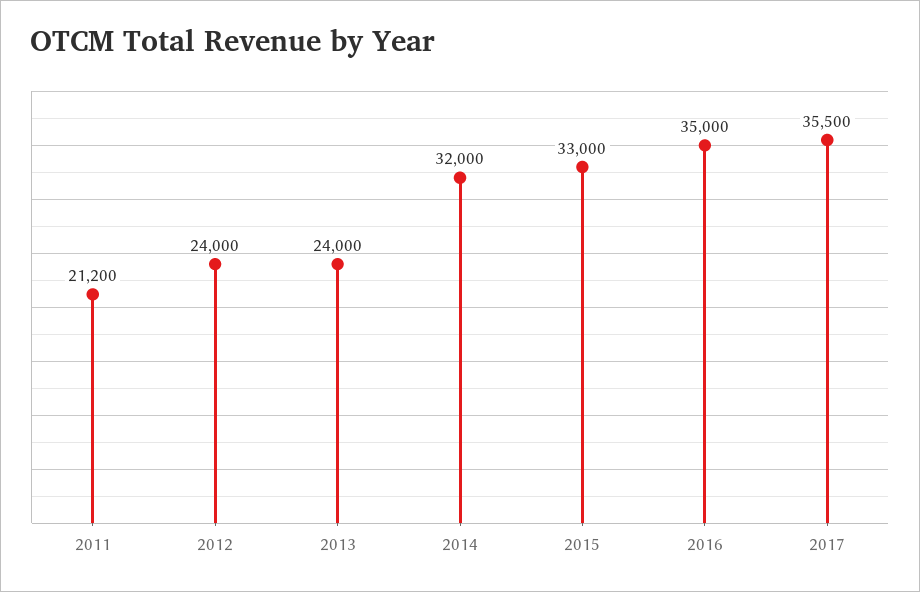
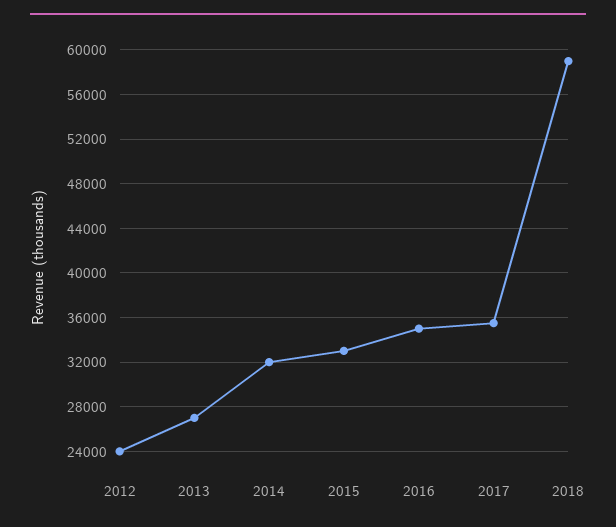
2011: 21200 -> none
2013: 24000 -> 27000
2018: none -> 59000

